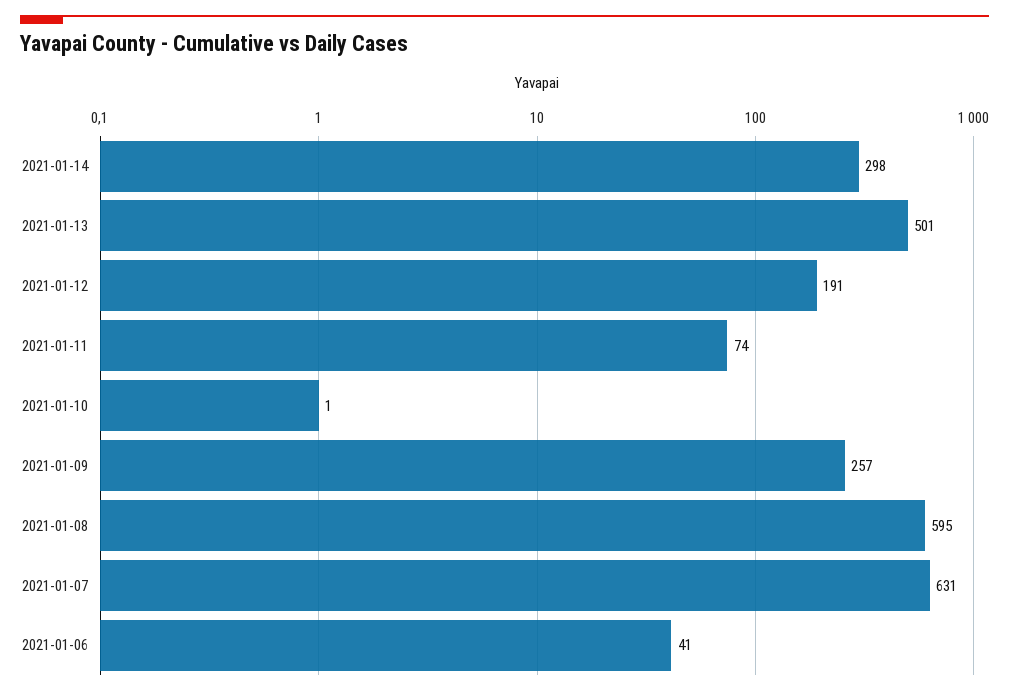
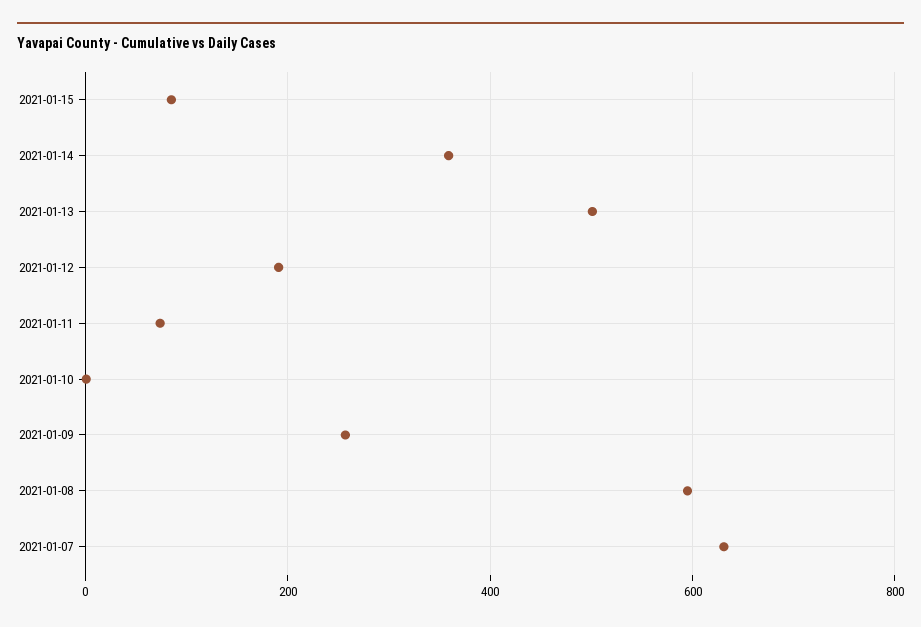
2021-01-14: 298 -> 360
2021-01-06: 41 -> none
2021-01-15: none -> 80

